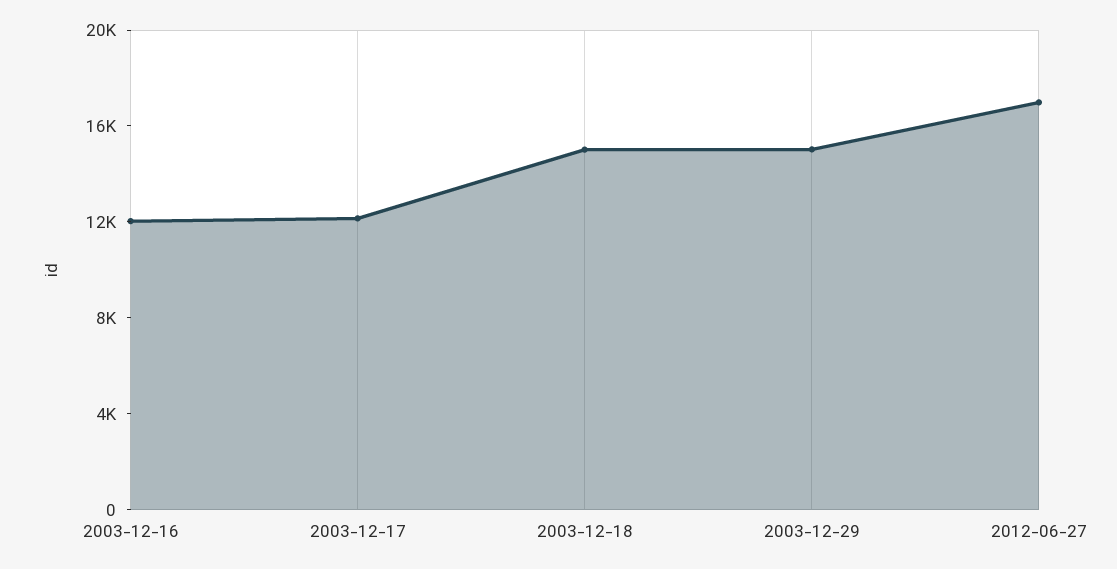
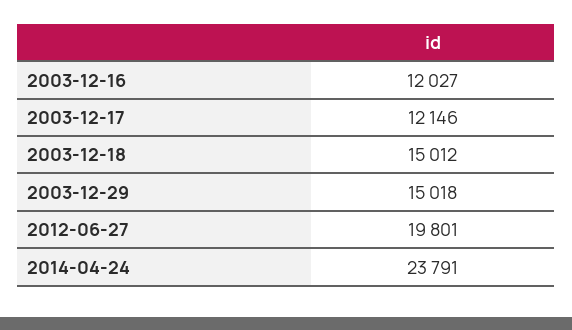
2012-06-27: 17000 -> 19801
2014-04-24: none -> 23791

